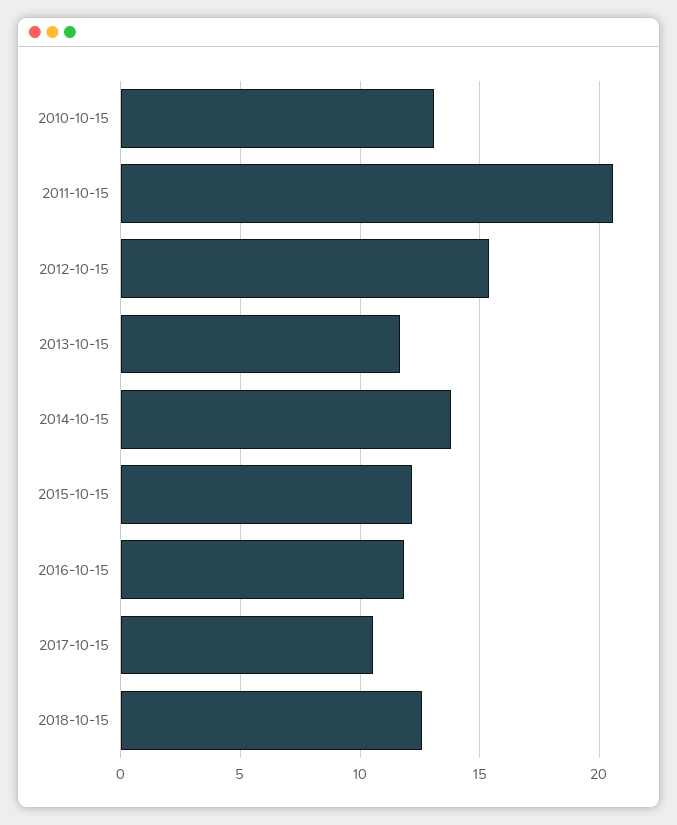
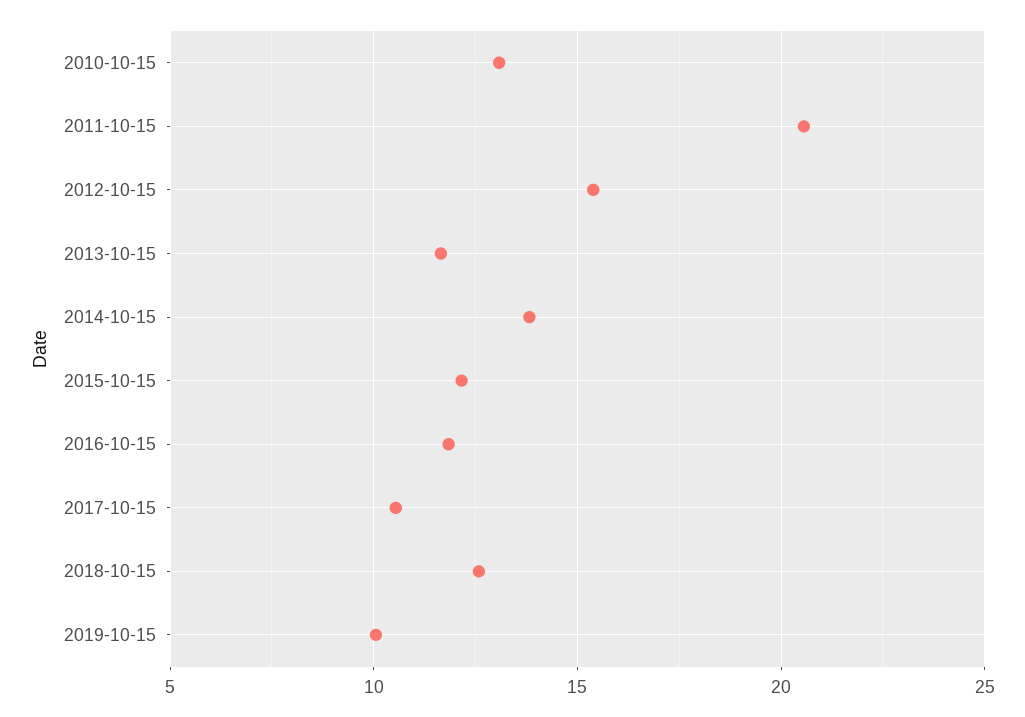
2019-10-15: none -> 10

